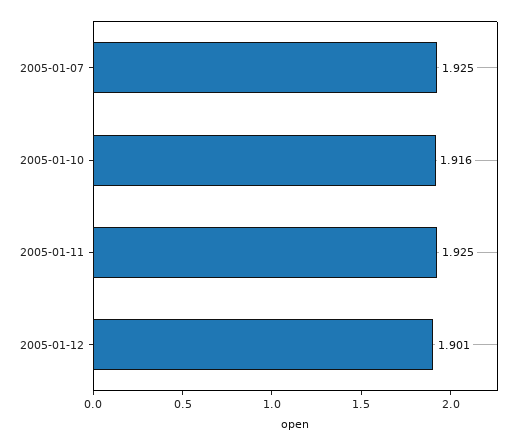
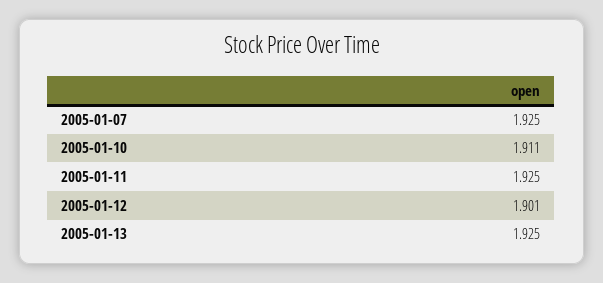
2005-01-10: 1.916 -> 1.911
2005-01-13: none -> 1.925

